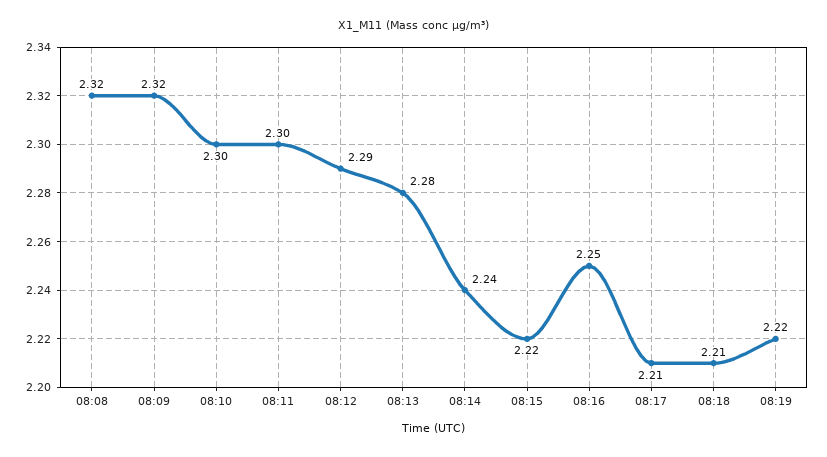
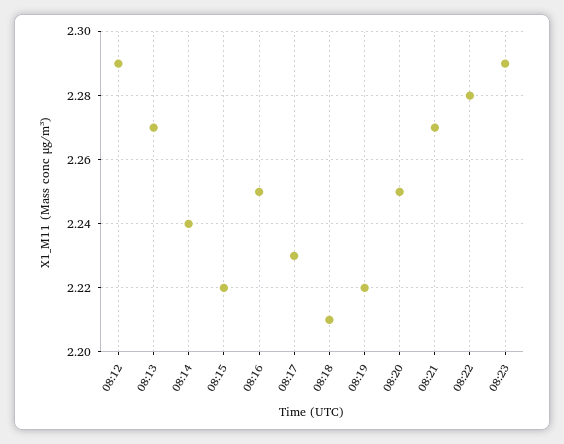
08:08: 2.32 -> none
08:09: 2.32 -> none
08:10: 2.3 -> none
08:11: 2.3 -> none
08:13: 2.28 -> 2.27
08:17: 2.21 -> 2.23
08:20: none -> 2.25
08:21: none -> 2.27
08:22: none -> 2.28
08:23: none -> 2.29

